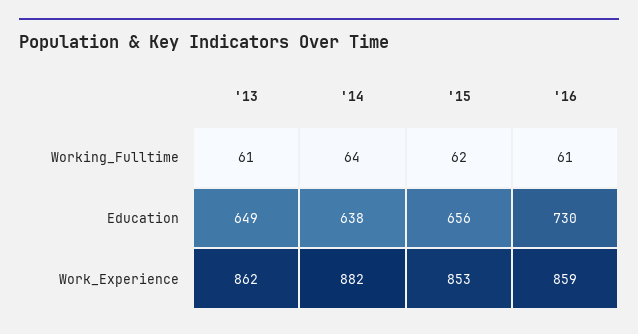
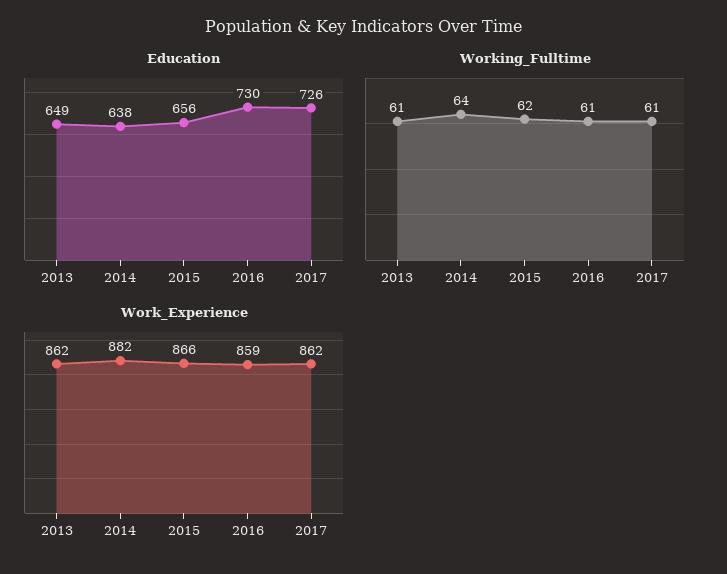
Work_Experience, '15: 853 -> 866
Education, 2017: none -> 726
Working_Fulltime, 2017: none -> 61
Work_Experience, 2017: none -> 862

